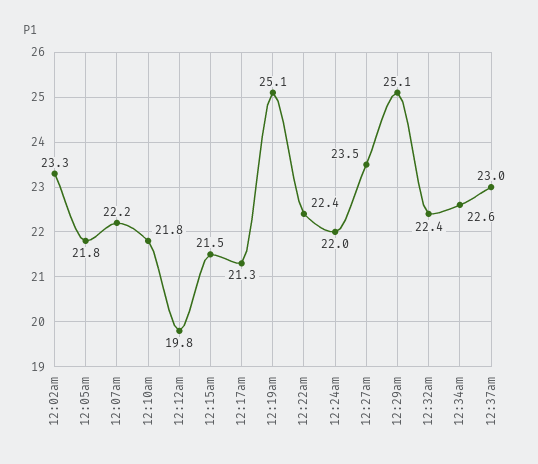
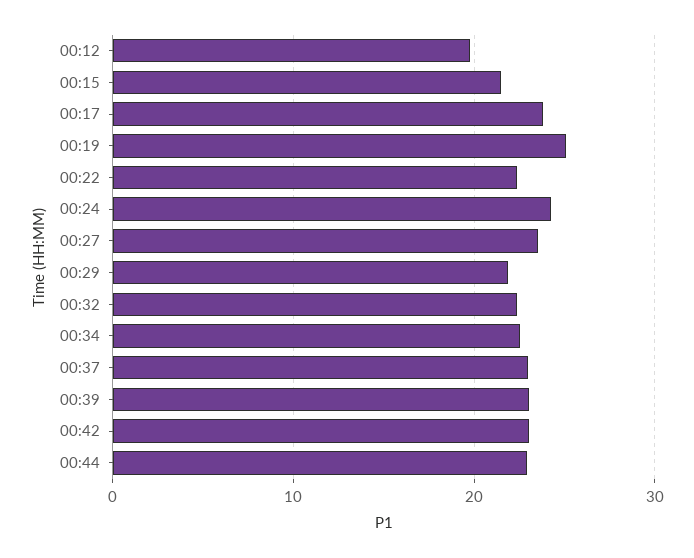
12:02am: 23.3 -> none
12:05am: 21.8 -> none
12:07am: 22.2 -> none
12:10am: 21.8 -> none
12:17am: 21.3 -> 24
12:24am: 22 -> 24
12:29am: 25.1 -> 22
00:39: none -> 23
00:42: none -> 23
00:44: none -> 23

